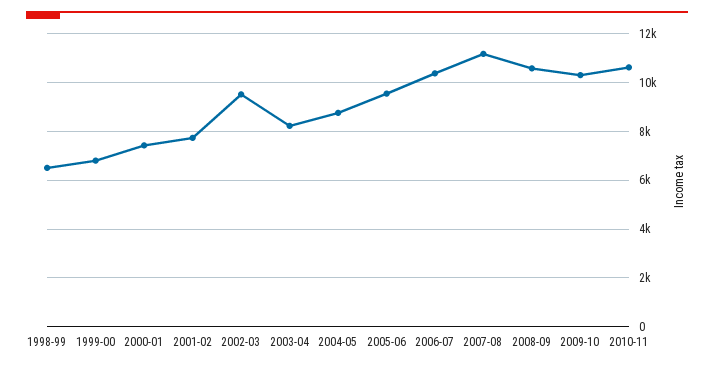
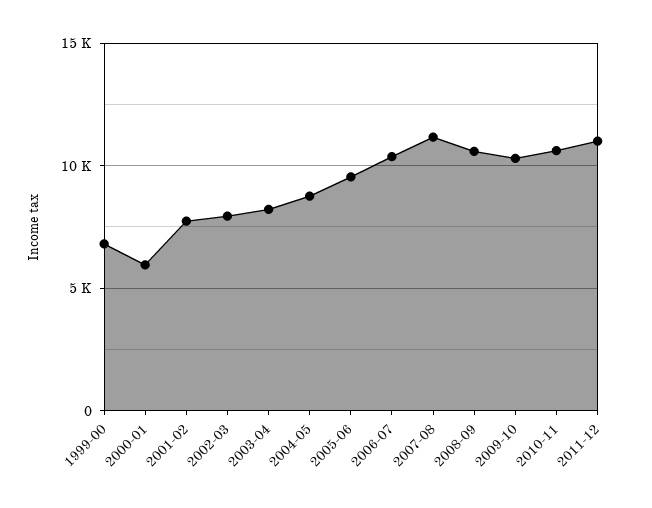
1998-99: 6500 -> none
2000-01: 7500 -> 6000
2002-03: 9500 -> 8000
2011-12: none -> 11000

